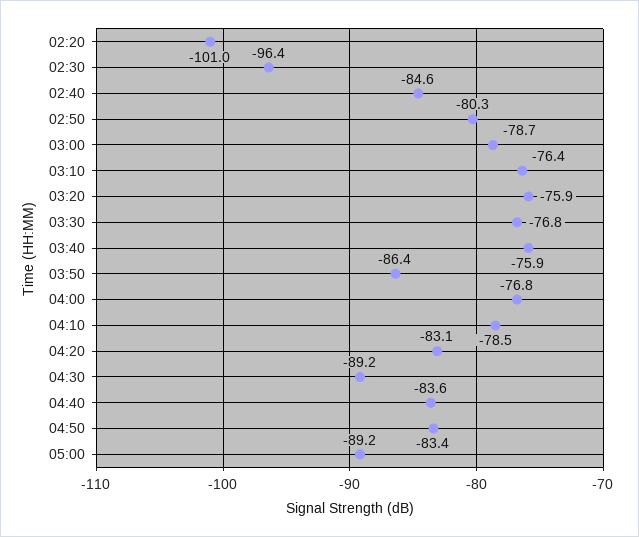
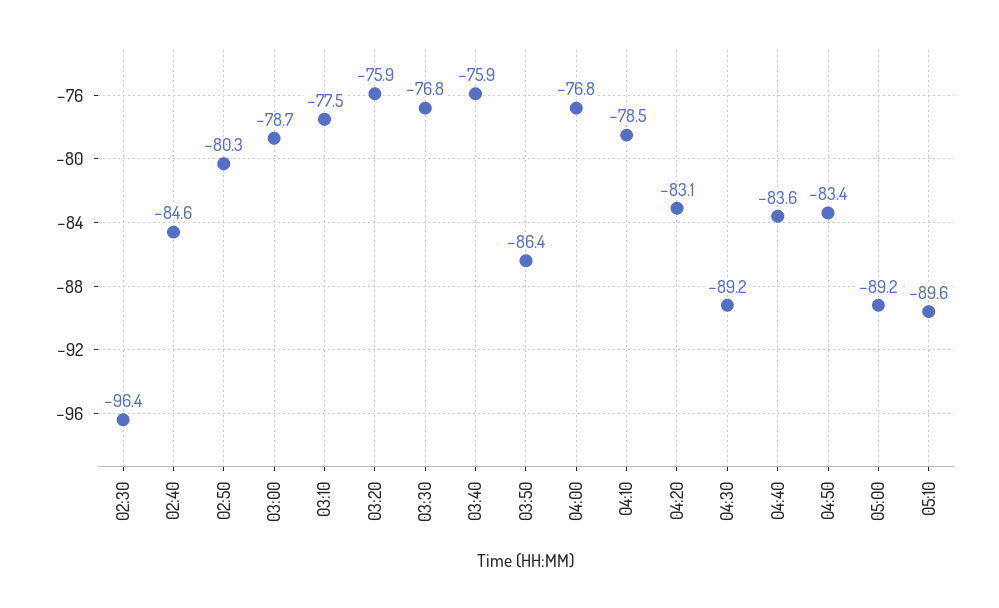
02:20: -101 -> none
03:10: -76.4 -> -77.5
05:10: none -> -89.6

